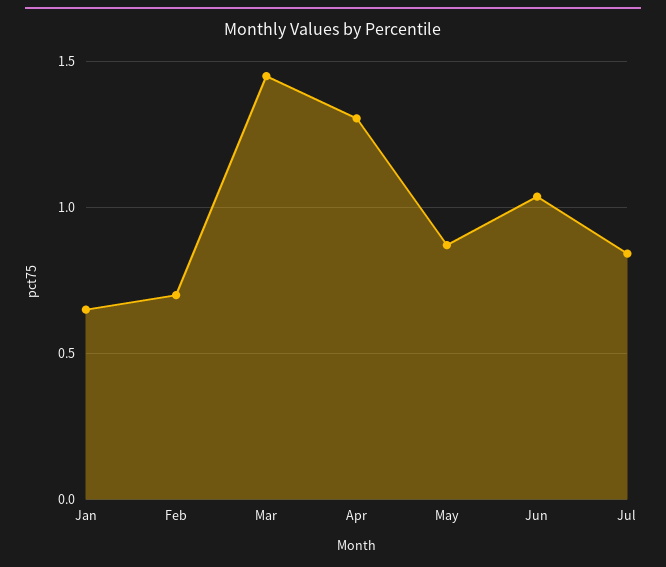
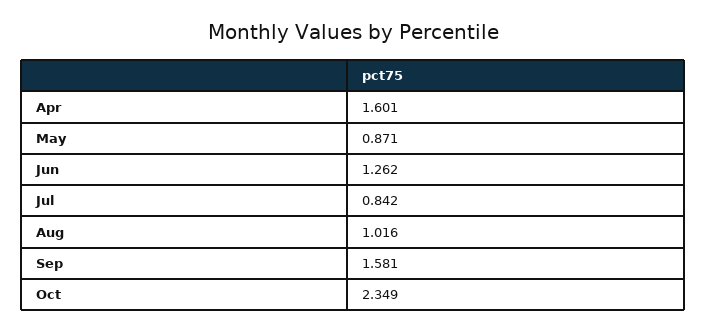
Jan: 0.65 -> none
Feb: 0.7 -> none
Mar: 1.45 -> none
Apr: 1.3 -> 1.601
Jun: 1.05 -> 1.262
Aug: none -> 1.016
Sep: none -> 1.581
Oct: none -> 2.349

